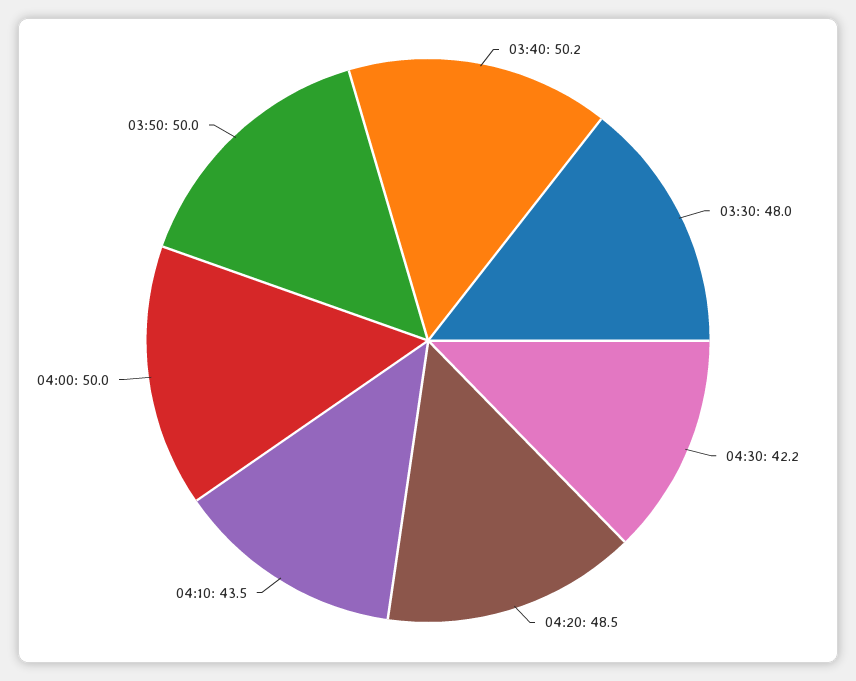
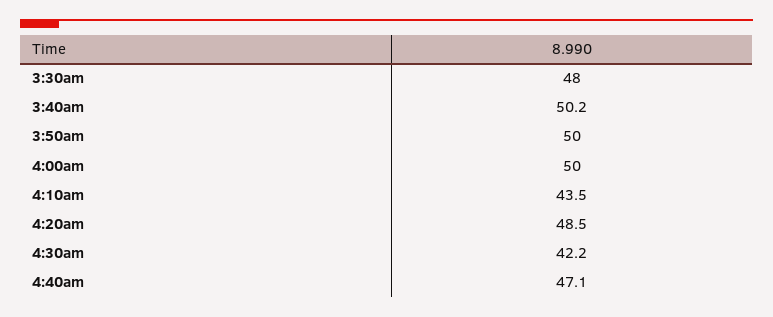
4:40am: none -> 47.1

